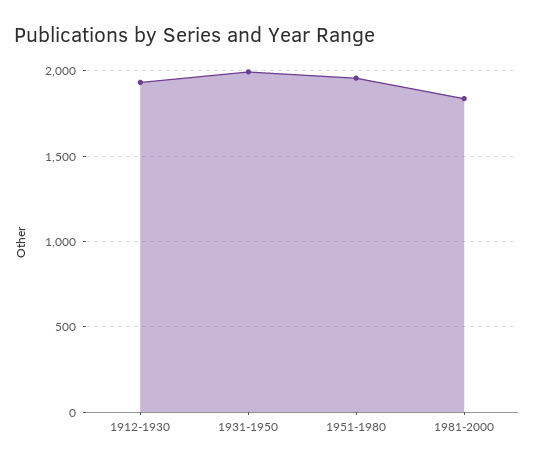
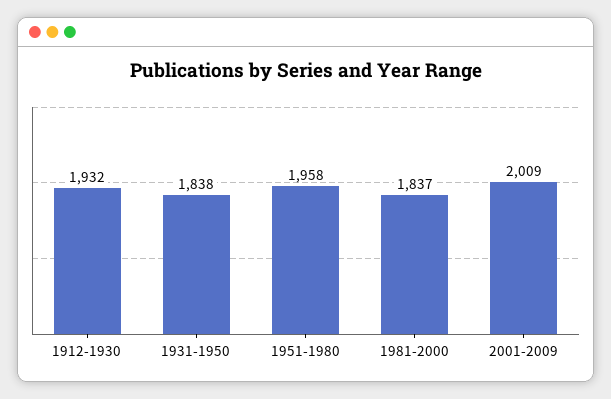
1931-1950: 2000 -> 1838
2001-2009: none -> 2009

